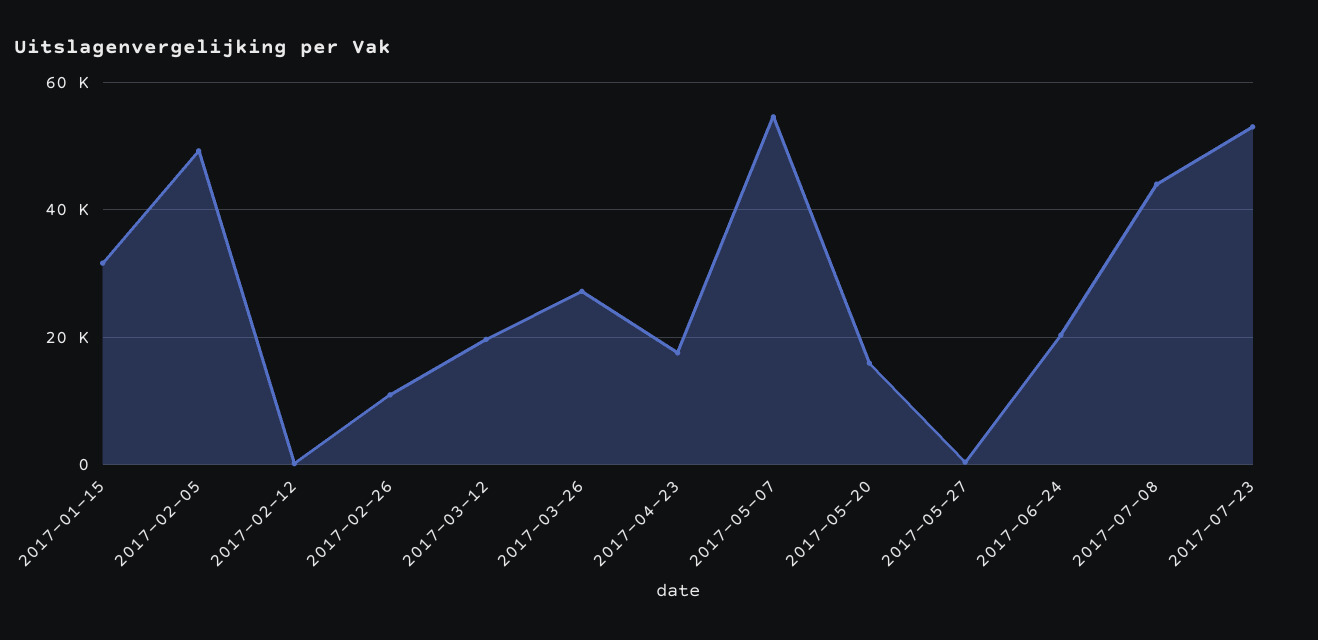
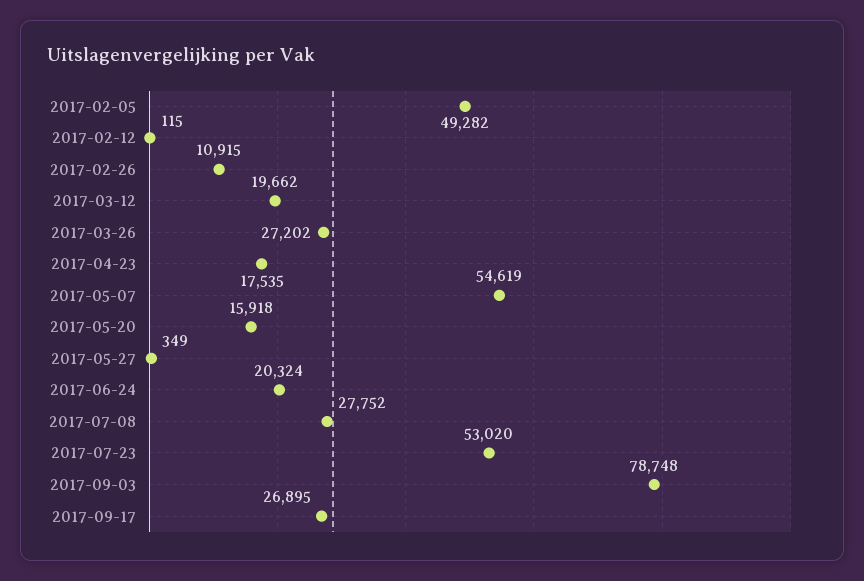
2017-01-15: 32000 -> none
2017-07-08: 44000 -> 27752
2017-09-03: none -> 78748
2017-09-17: none -> 26895

